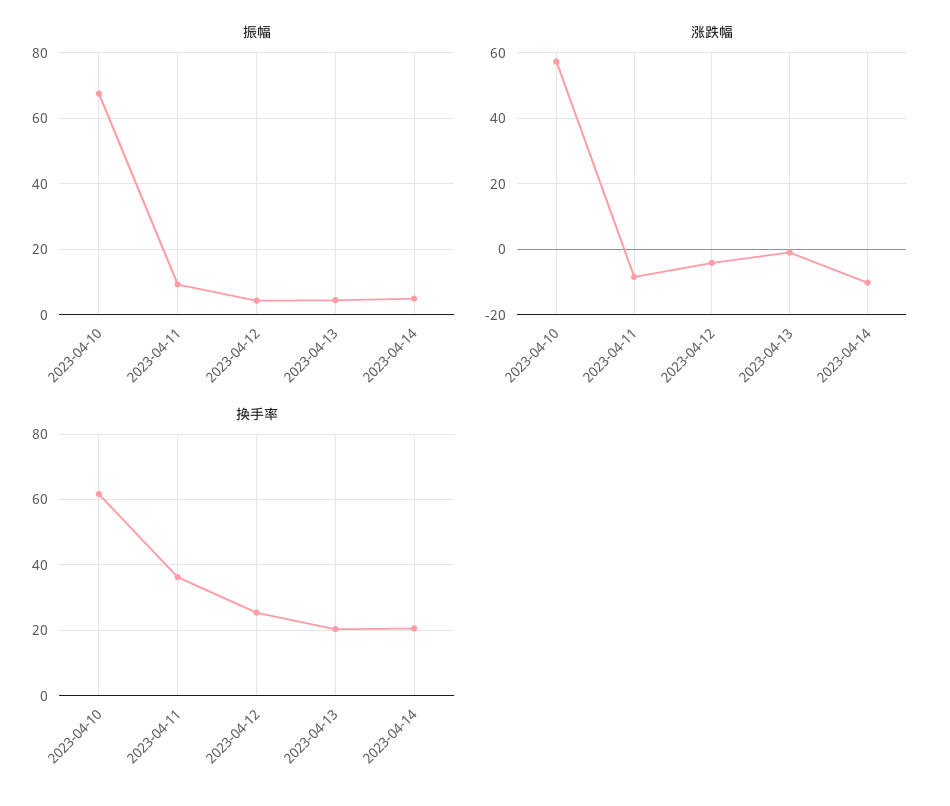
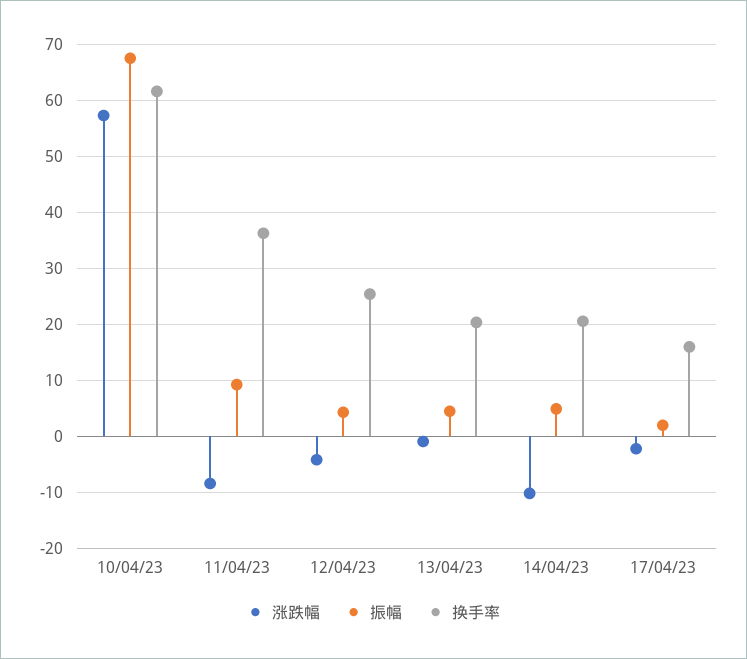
涨跌幅, 17/04/23: none -> -2
振幅, 17/04/23: none -> 2
换手率, 17/04/23: none -> 16

